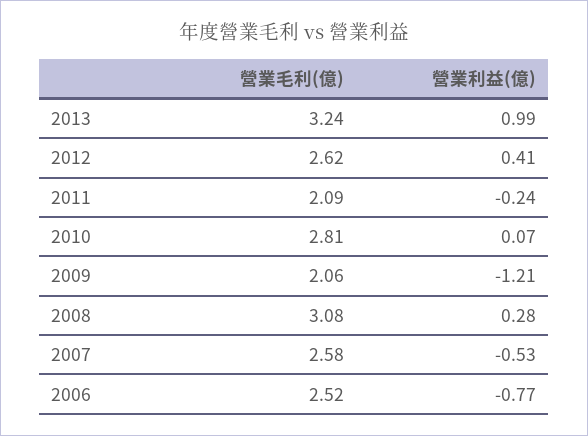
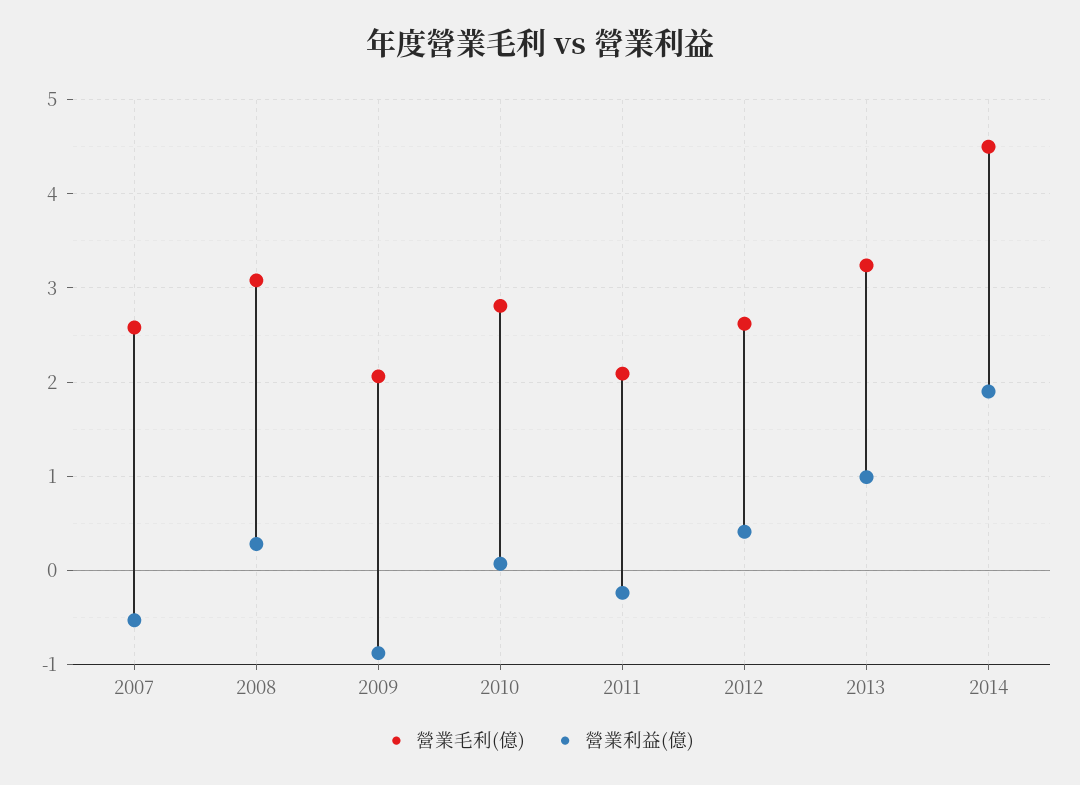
營業利益(億), 2009: -1.21 -> -0.9
營業毛利(億), 2006: 2.52 -> none
營業利益(億), 2006: -0.77 -> none
營業毛利(億), 2014: none -> 4.5
營業利益(億), 2014: none -> 1.9

